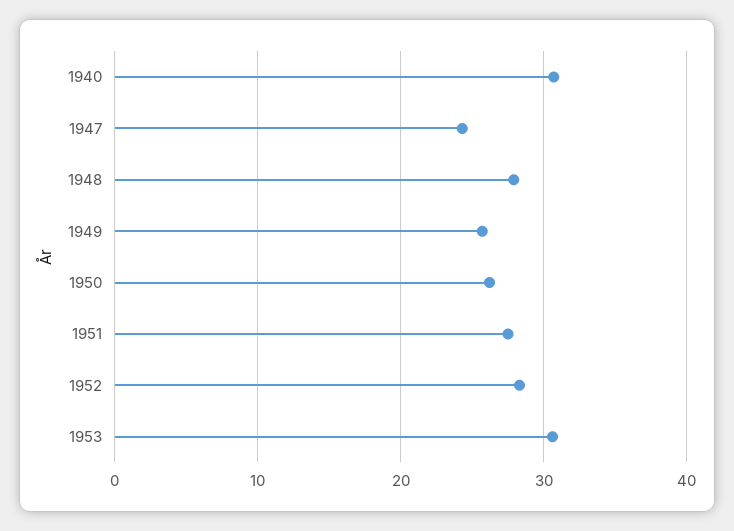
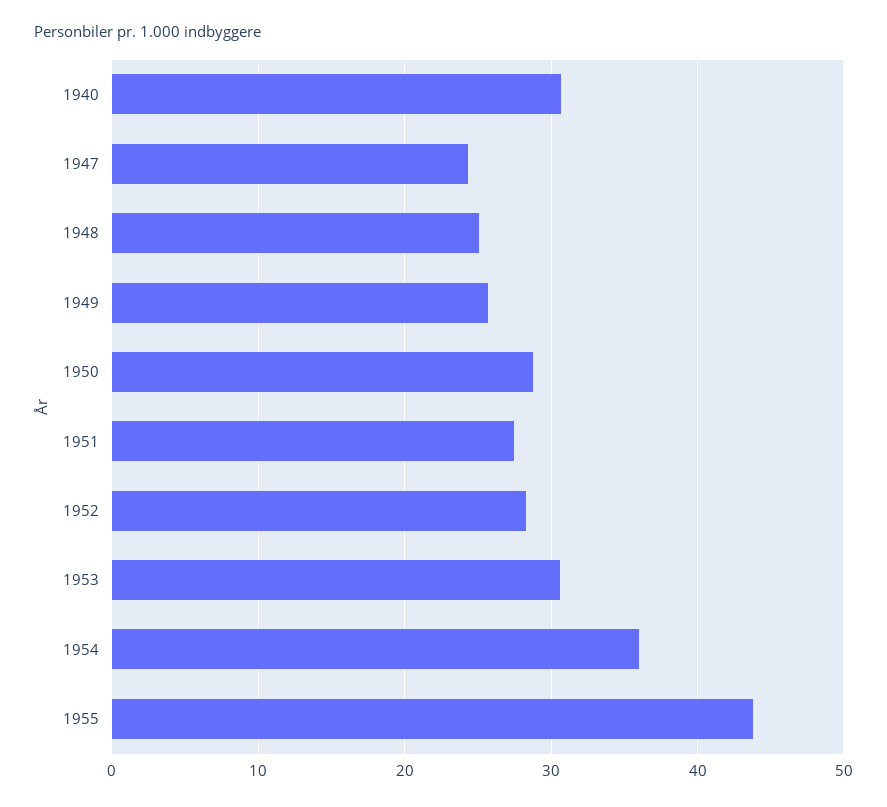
1948: 28 -> 25
1950: 26 -> 29
1954: none -> 36
1955: none -> 44

